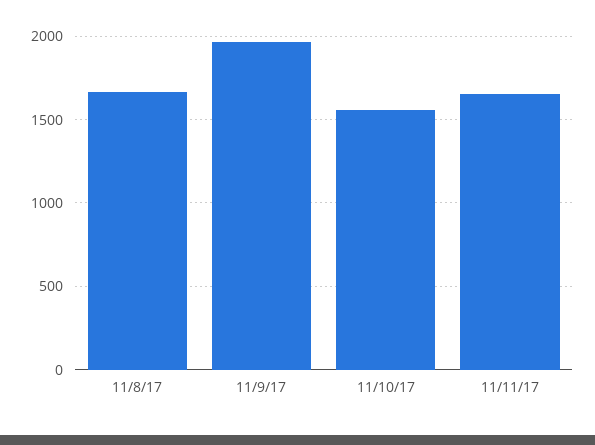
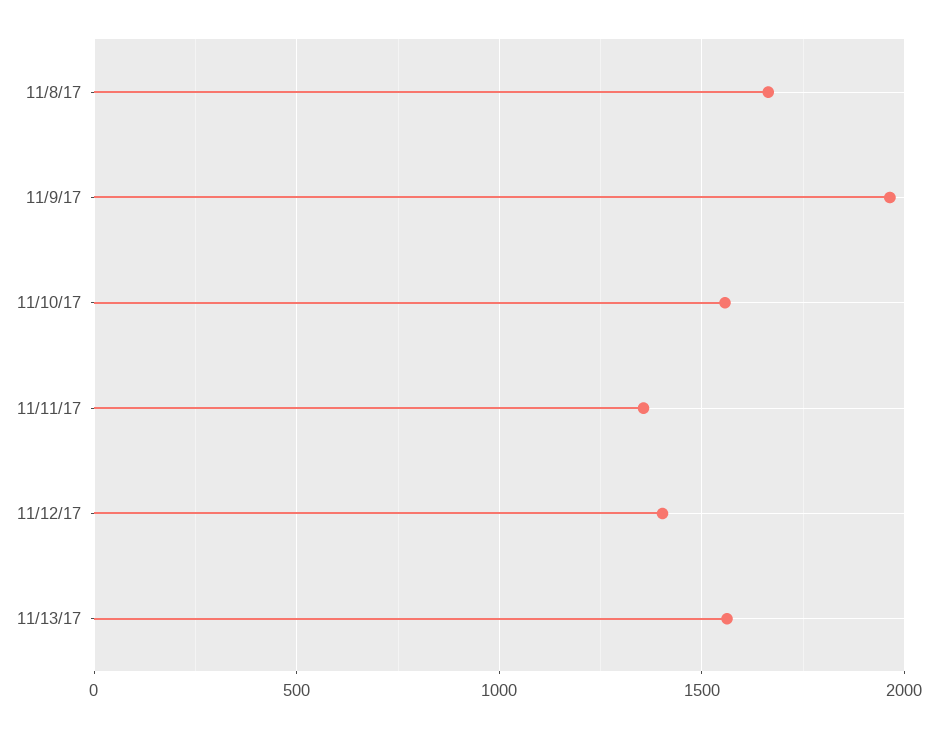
11/11/17: 1650 -> 1350
11/12/17: none -> 1400
11/13/17: none -> 1550

